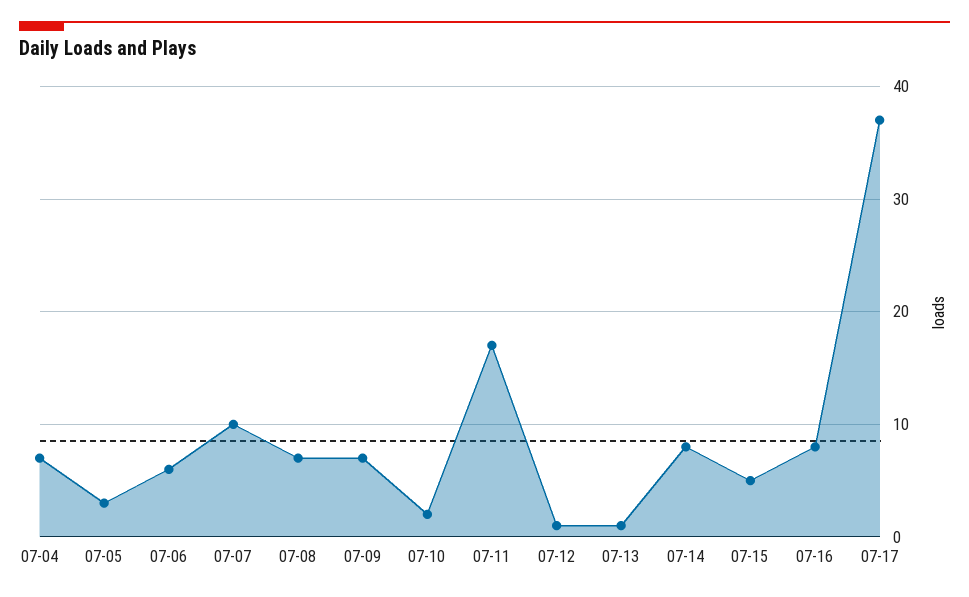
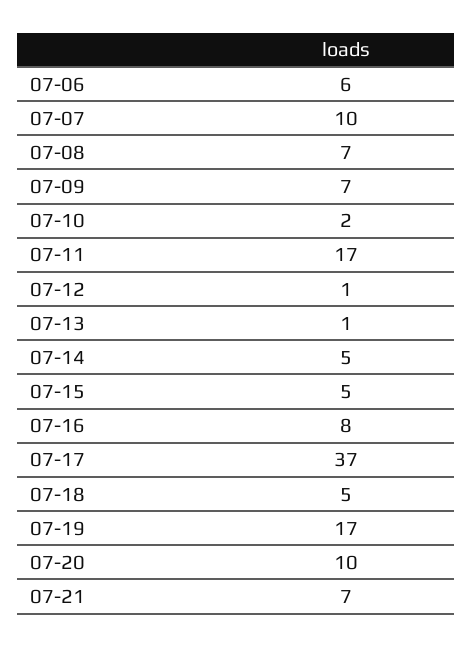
07-04: 7 -> none
07-05: 3 -> none
07-14: 8 -> 5
07-18: none -> 5
07-19: none -> 17
07-20: none -> 10
07-21: none -> 7

